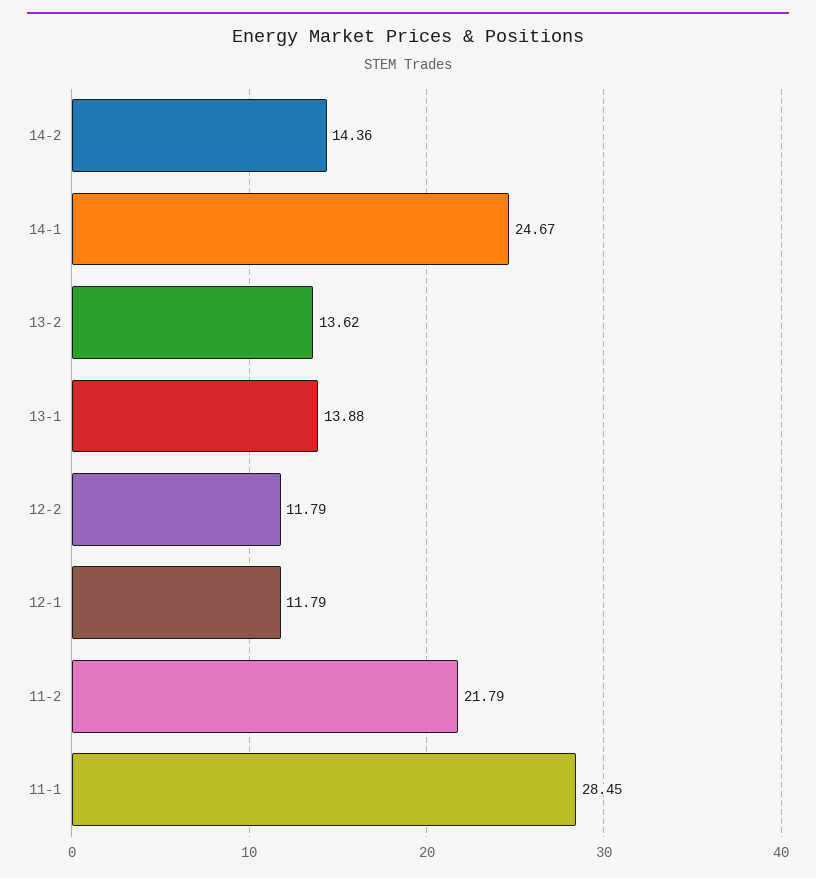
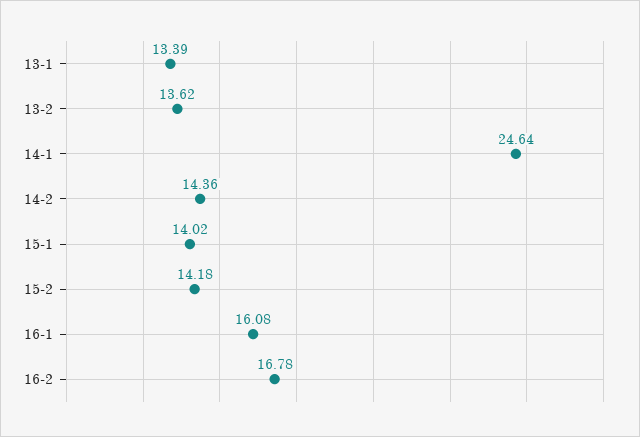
14-1: 24.67 -> 24.64
13-1: 13.88 -> 13.39
12-2: 11.79 -> none
12-1: 11.79 -> none
11-2: 21.79 -> none
11-1: 28.45 -> none
15-1: none -> 14.02
15-2: none -> 14.18
16-1: none -> 16.08
16-2: none -> 16.78

